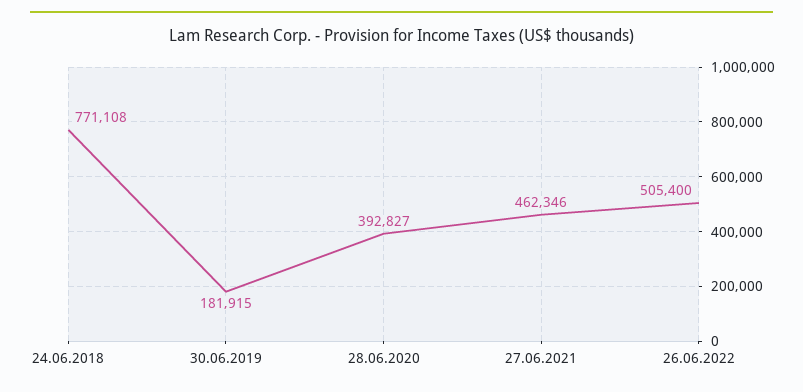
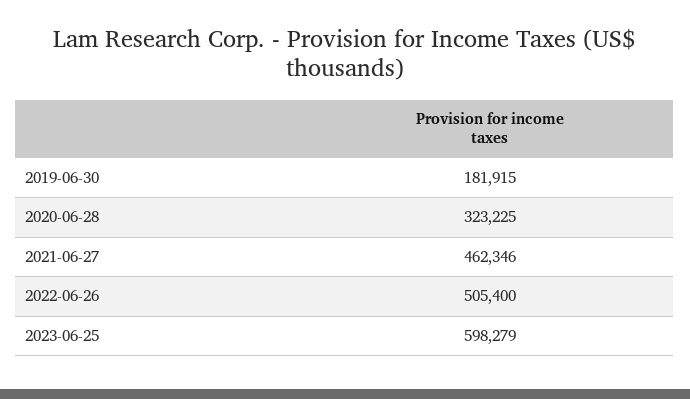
24.06.2018: 771108 -> none
28.06.2020: 392827 -> 323225
2023-06-25: none -> 598279

